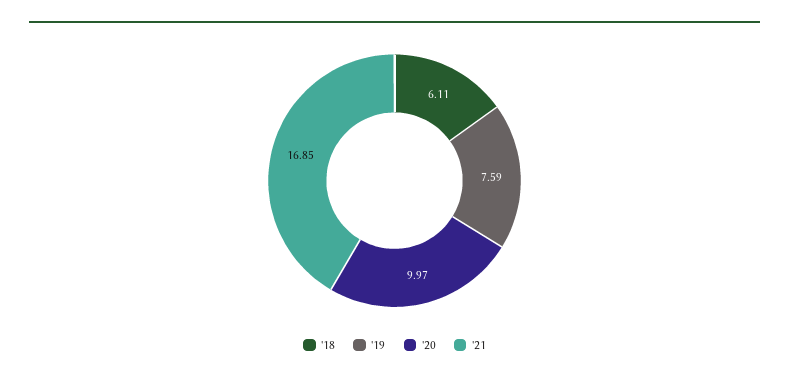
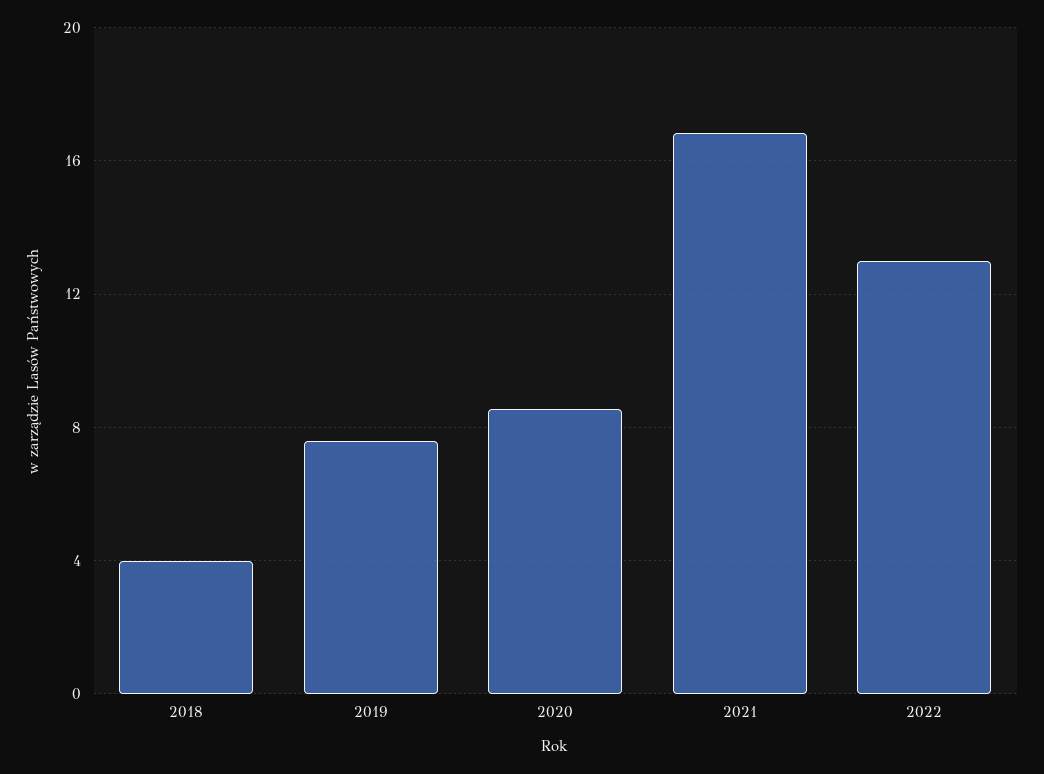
'18: 6.11 -> 4
'20: 9.97 -> 8.5
2022: none -> 13

